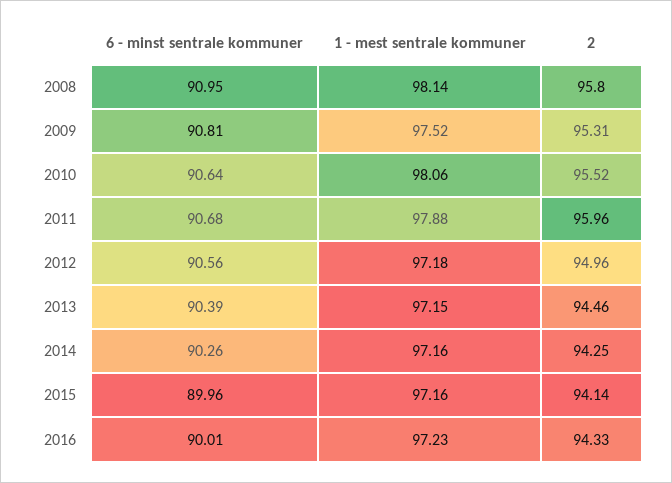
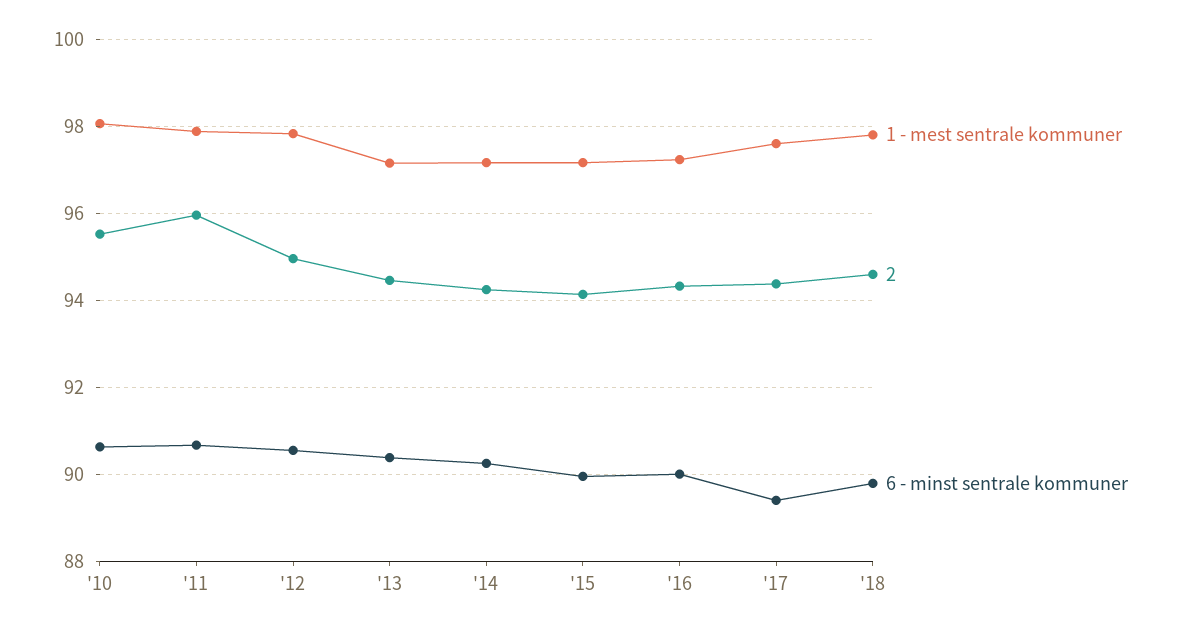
6 - minst sentrale kommuner, 2008: 90.95 -> none
1 - mest sentrale kommuner, 2008: 98.14 -> none
2, 2008: 95.8 -> none
6 - minst sentrale kommuner, 2009: 90.81 -> none
1 - mest sentrale kommuner, 2009: 97.52 -> none
2, 2009: 95.31 -> none
1 - mest sentrale kommuner, 2012: 97.18 -> 97.8
1 - mest sentrale kommuner, '17: none -> 97.6
2, '17: none -> 94.4
6 - minst sentrale kommuner, '17: none -> 89.4
1 - mest sentrale kommuner, '18: none -> 97.8
2, '18: none -> 94.6
6 - minst sentrale kommuner, '18: none -> 89.8

